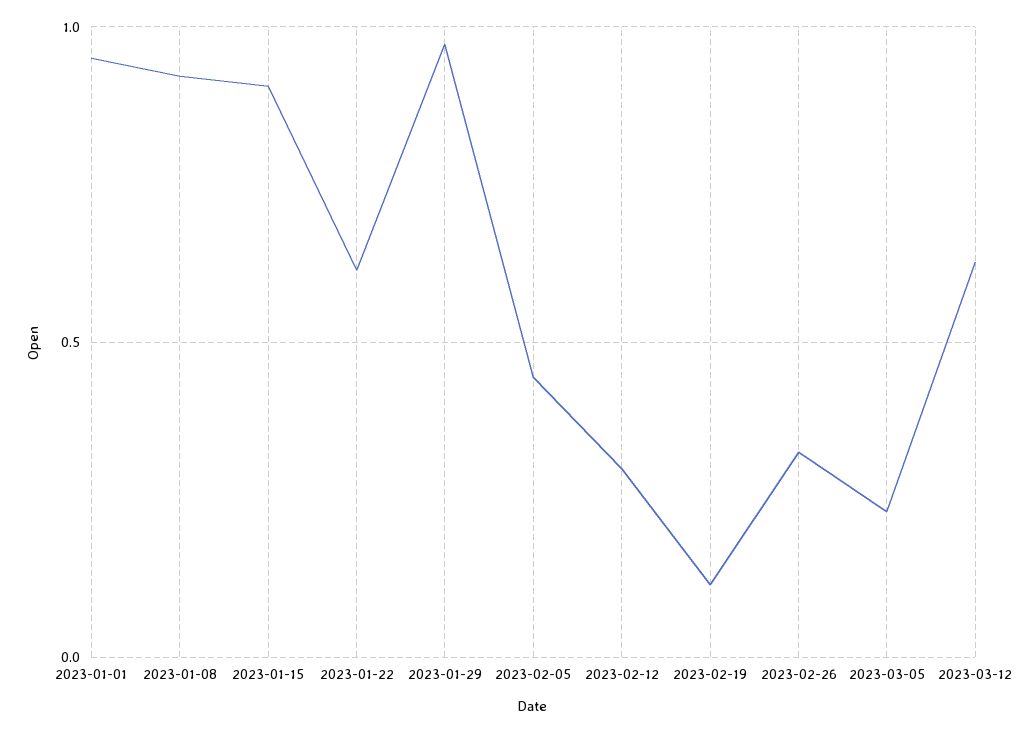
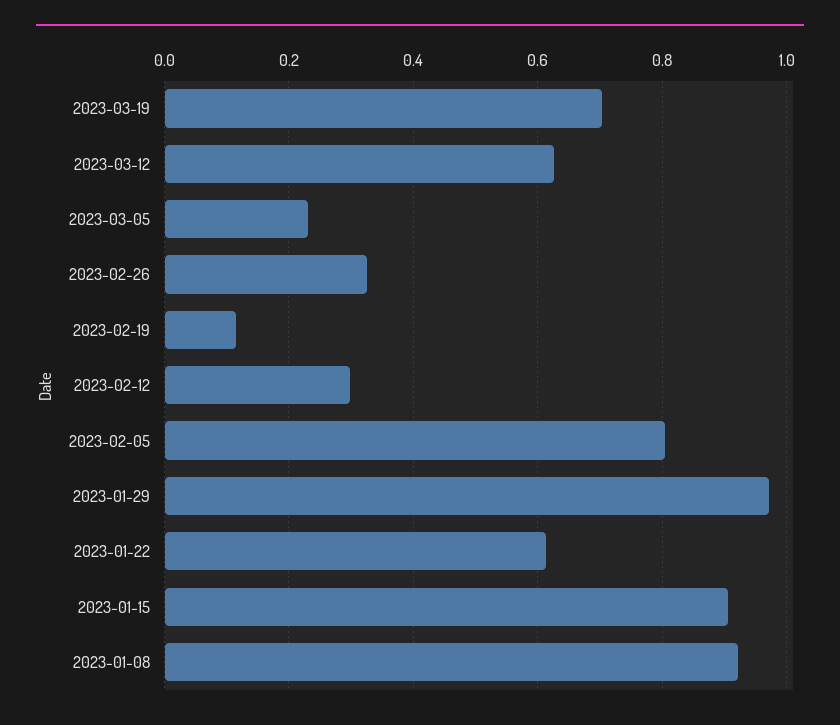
2023-01-01: 0.95 -> none
2023-02-05: 0.45 -> 0.8
2023-03-19: none -> 0.7

